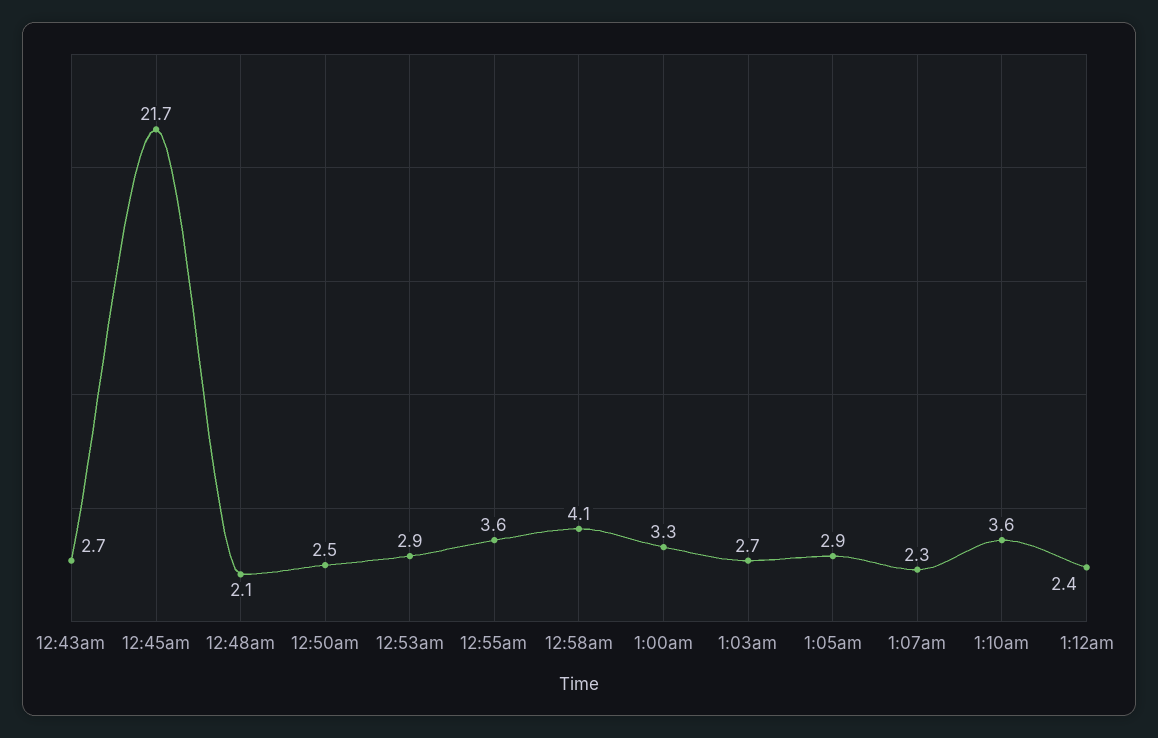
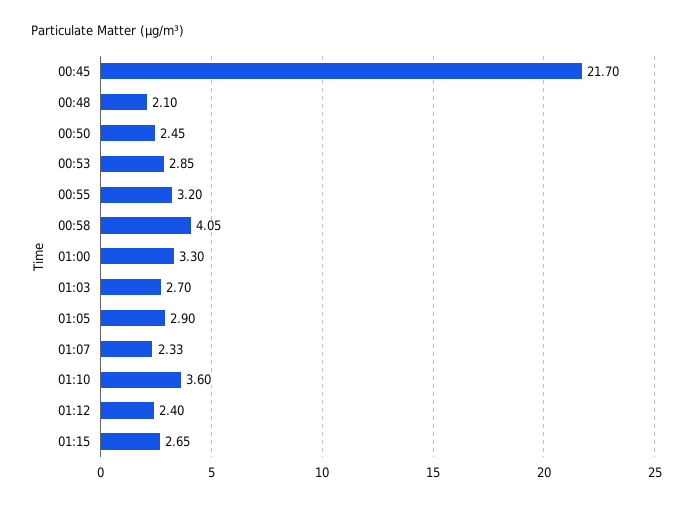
12:43am: 2.7 -> none
12:55am: 3.6 -> 3.2
01:15: none -> 2.65

